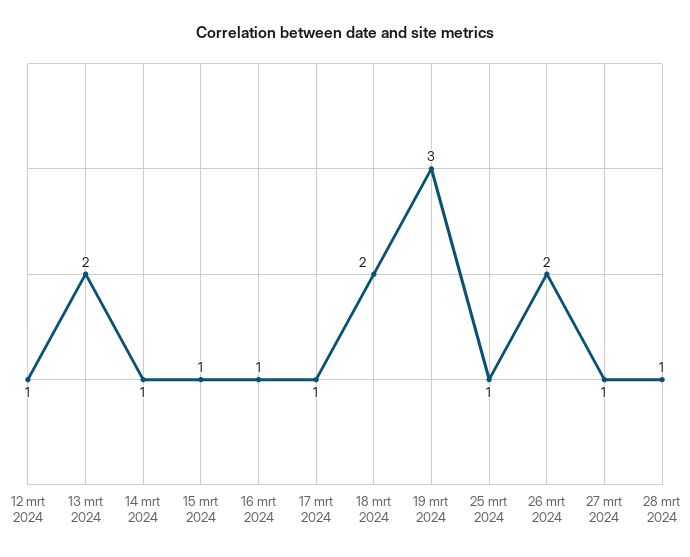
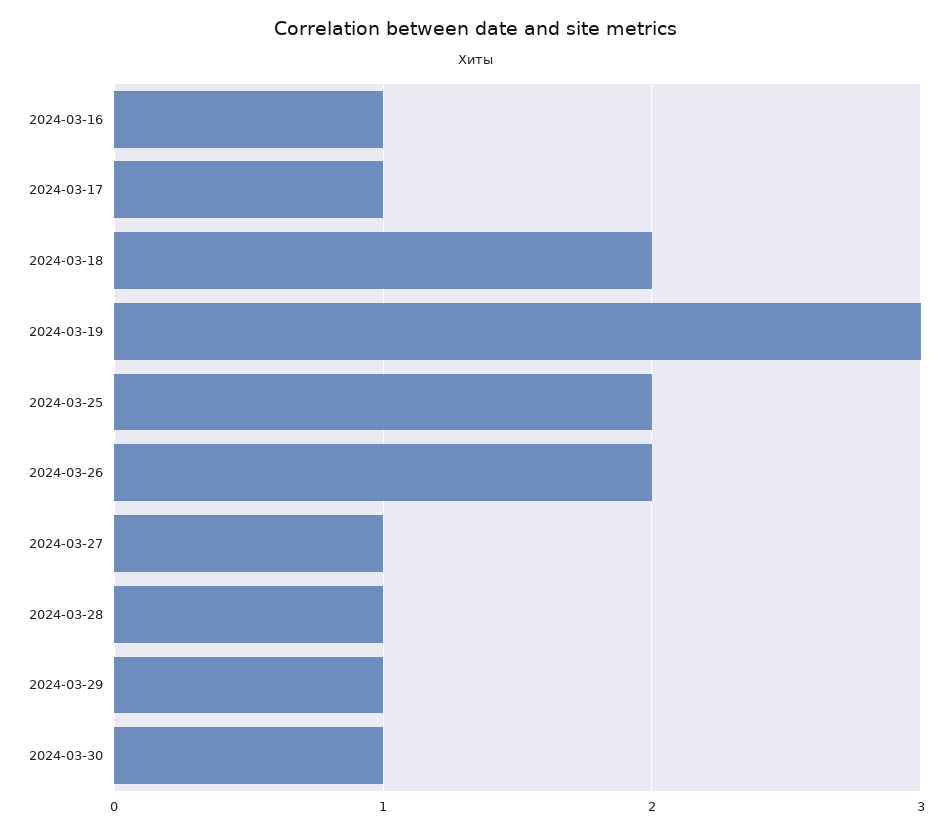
12 mrt 2024: 1 -> none
13 mrt 2024: 2 -> none
14 mrt 2024: 1 -> none
15 mrt 2024: 1 -> none
25 mrt 2024: 1 -> 2
2024-03-29: none -> 1
2024-03-30: none -> 1

